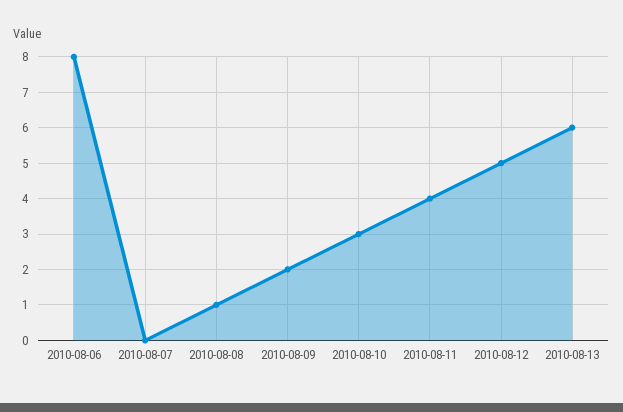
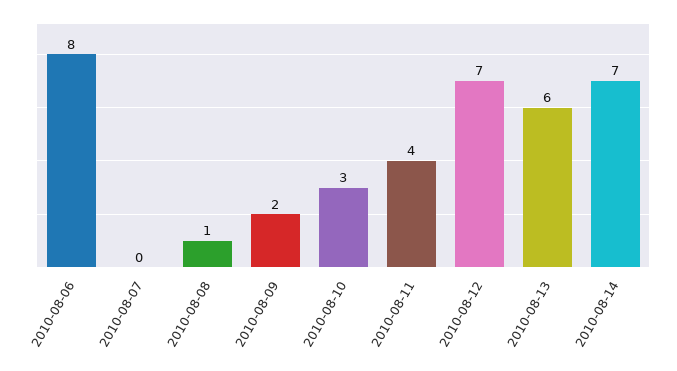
2010-08-12: 5 -> 7
2010-08-14: none -> 7

